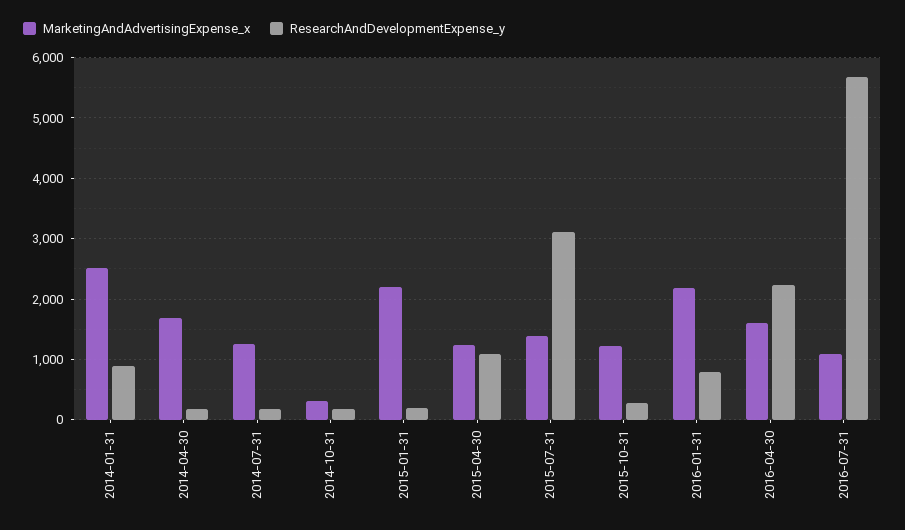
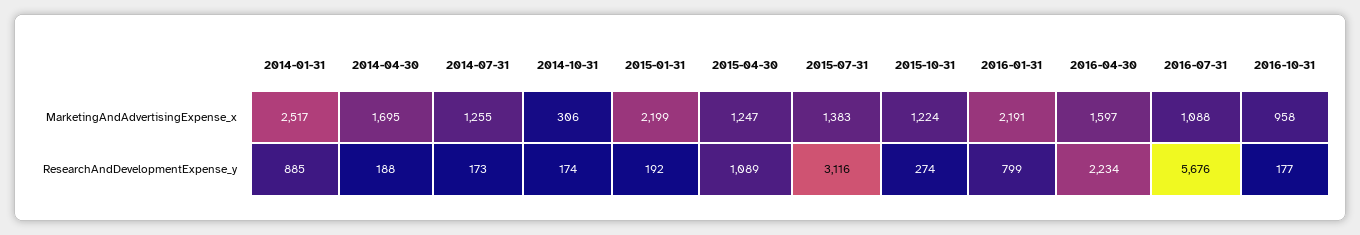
MarketingAndAdvertisingExpense_x, 2016-10-31: none -> 958
ResearchAndDevelopmentExpense_y, 2016-10-31: none -> 177

